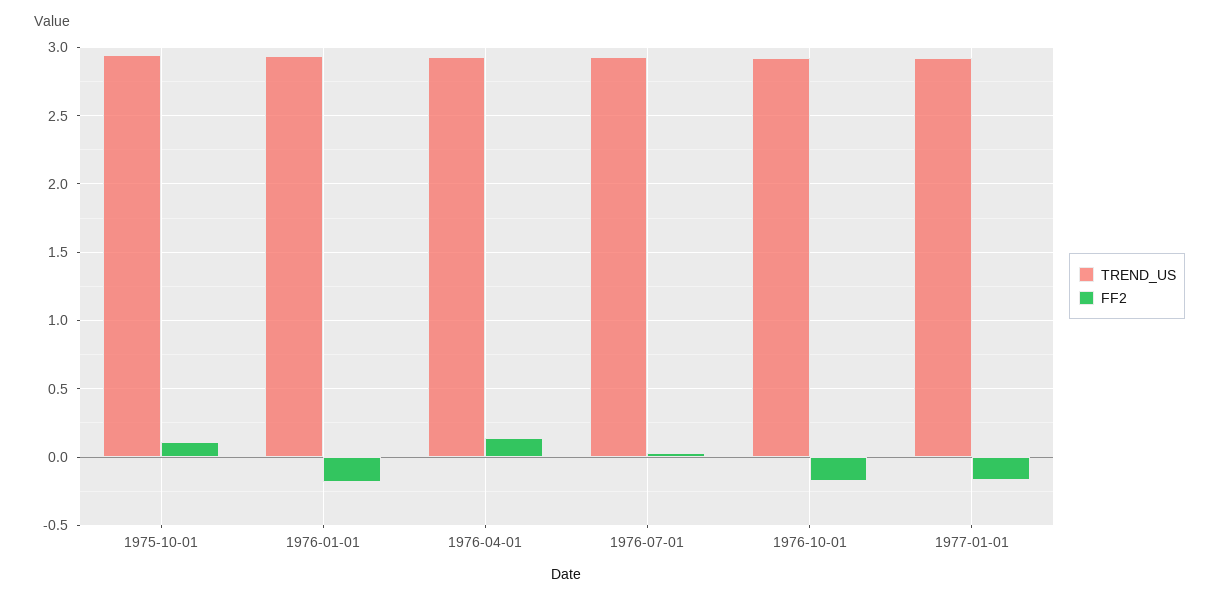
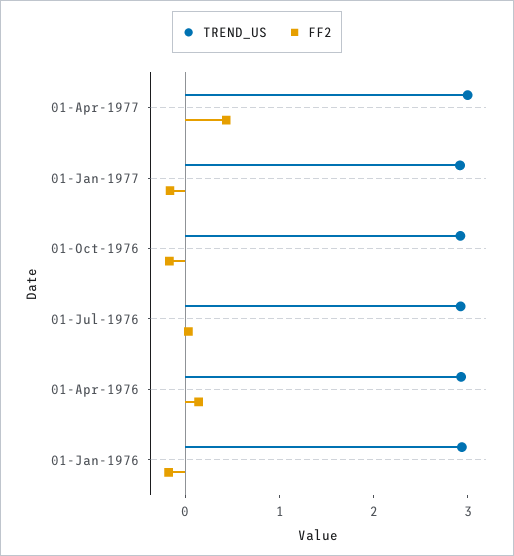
TREND_US, 1975-10-01: 2.95 -> none
FF2, 1975-10-01: 0.1 -> none
TREND_US, 01-Apr-1977: none -> 3
FF2, 01-Apr-1977: none -> 0.4

